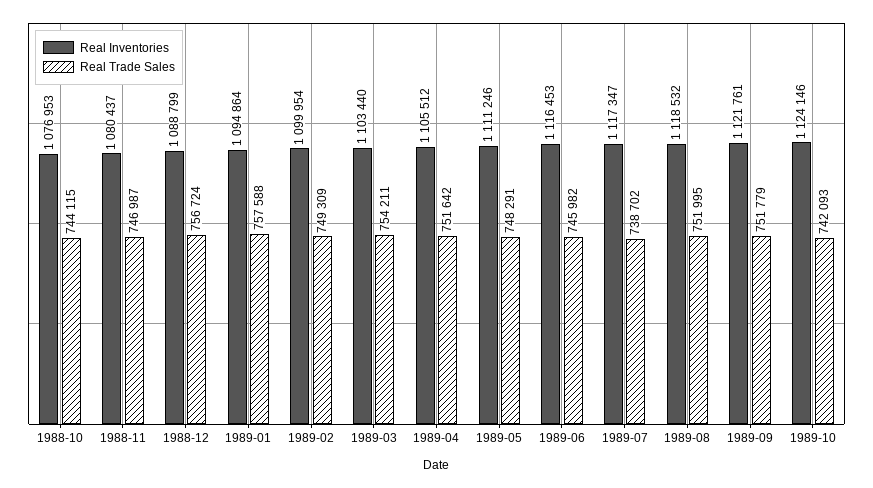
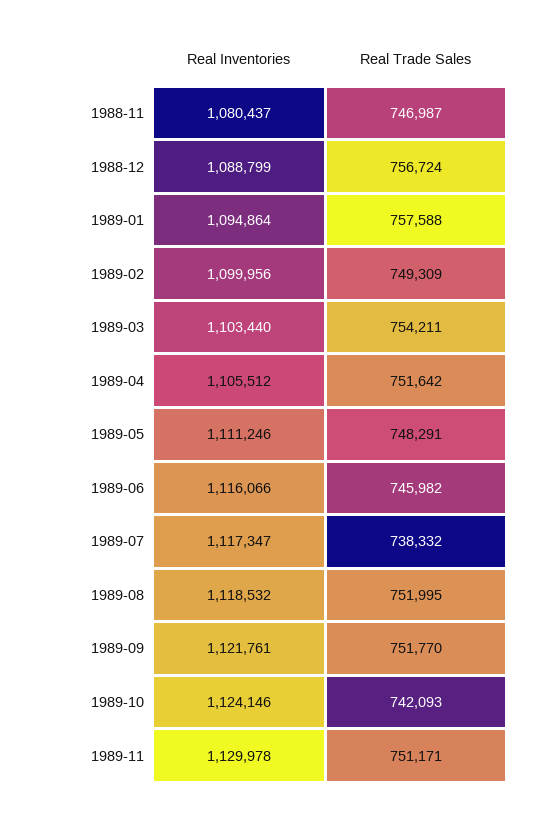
Real Inventories, 1988-10: 1076953 -> none
Real Trade Sales, 1988-10: 744115 -> none
Real Inventories, 1989-02: 1099954 -> 1099956
Real Inventories, 1989-06: 1116453 -> 1116066
Real Trade Sales, 1989-07: 738702 -> 738332
Real Trade Sales, 1989-09: 751779 -> 751770
Real Inventories, 1989-11: none -> 1129978
Real Trade Sales, 1989-11: none -> 751171

